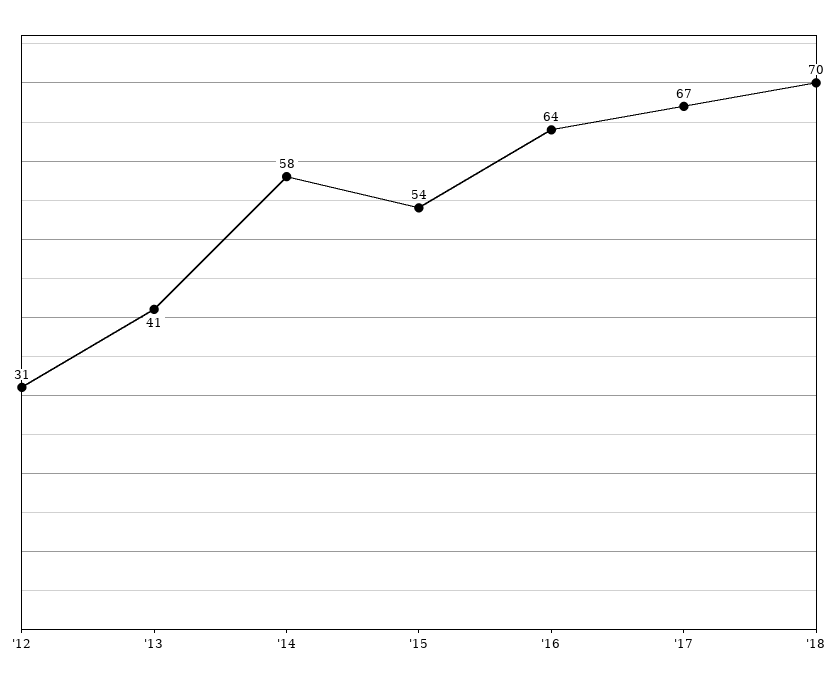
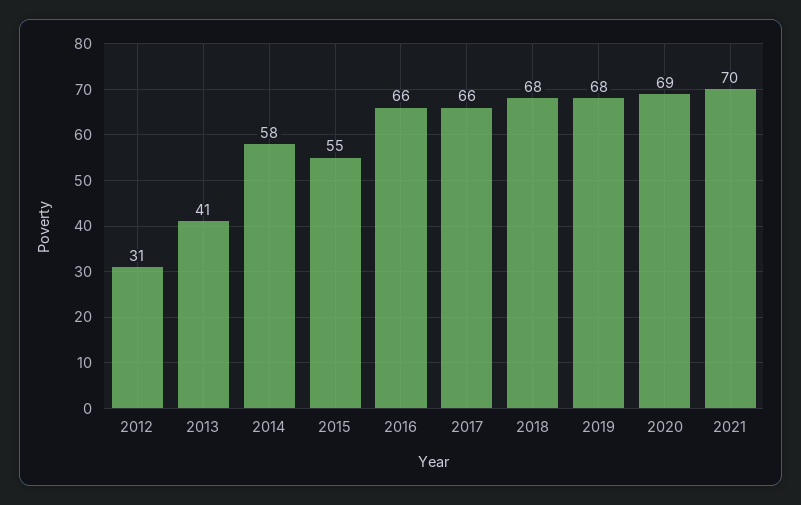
'15: 54 -> 55
'16: 64 -> 66
'17: 67 -> 66
'18: 70 -> 68
2019: none -> 68
2020: none -> 69
2021: none -> 70

